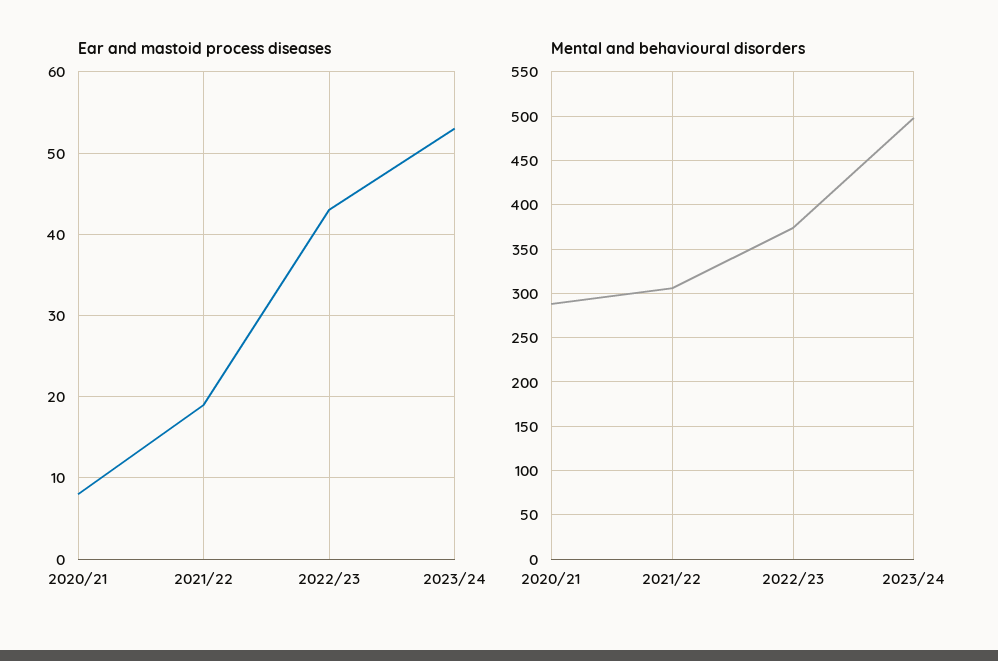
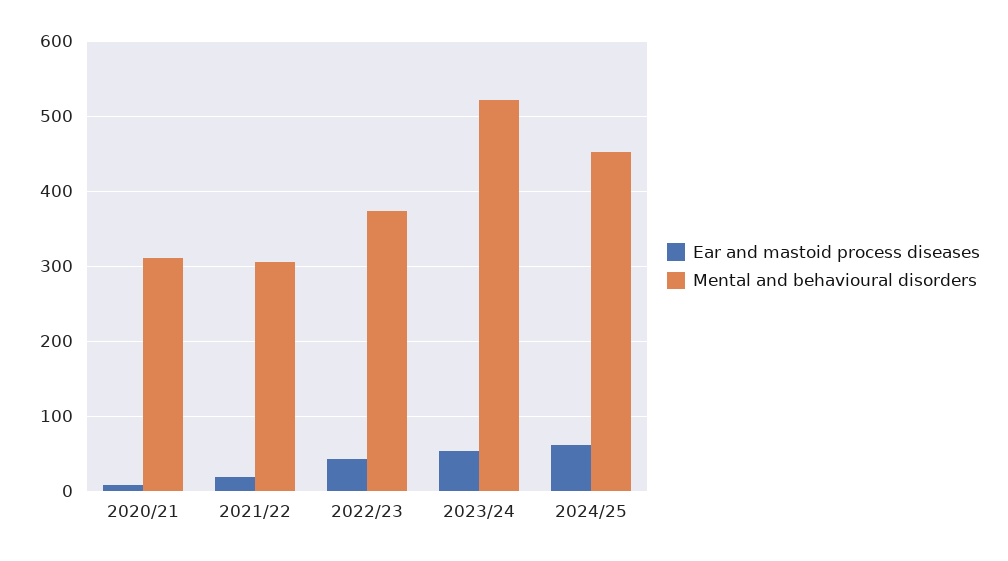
Mental and behavioural disorders, 2020/21: 290 -> 310
Mental and behavioural disorders, 2023/24: 500 -> 520
Ear and mastoid process diseases, 2024/25: none -> 60
Mental and behavioural disorders, 2024/25: none -> 450

